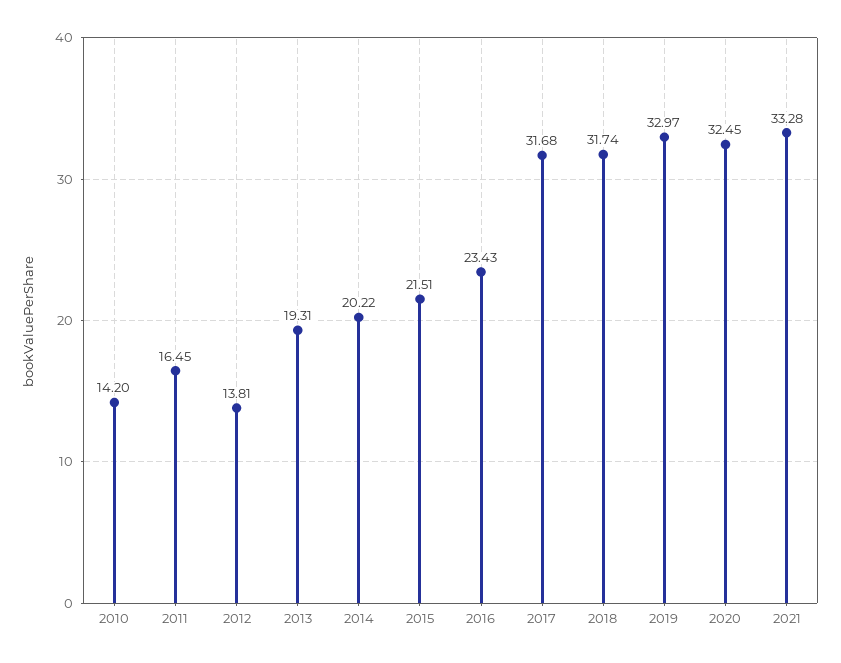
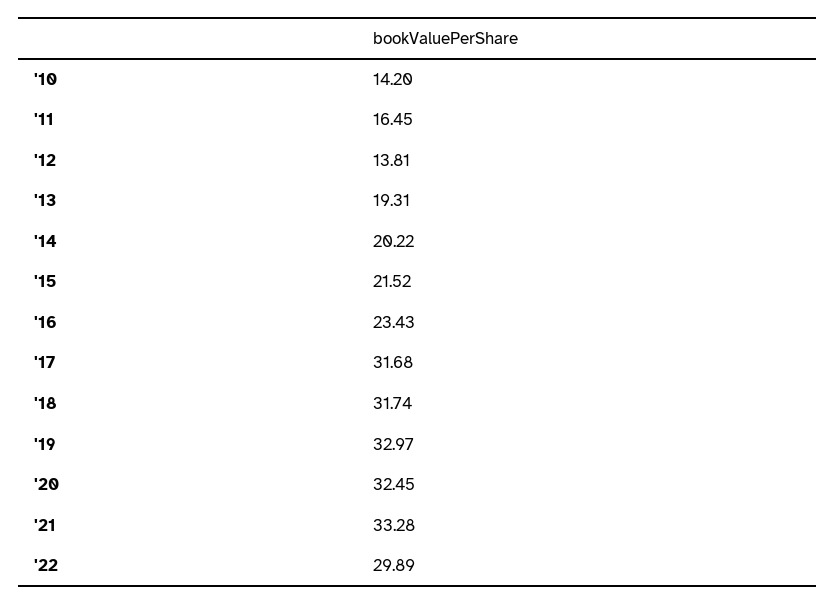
2015: 21.51 -> 21.52
'22: none -> 29.89

